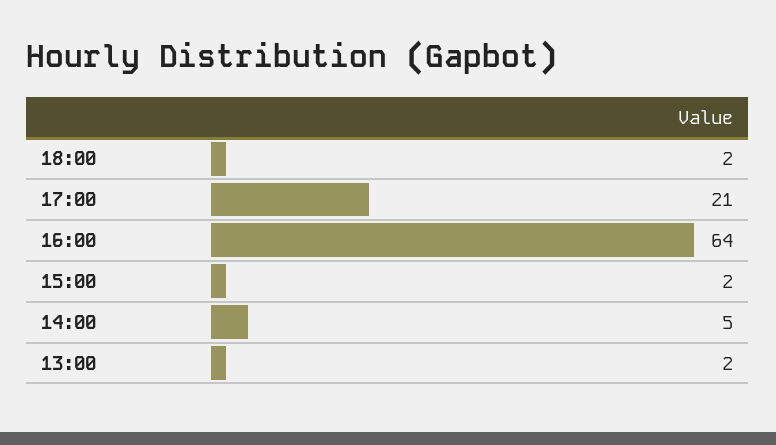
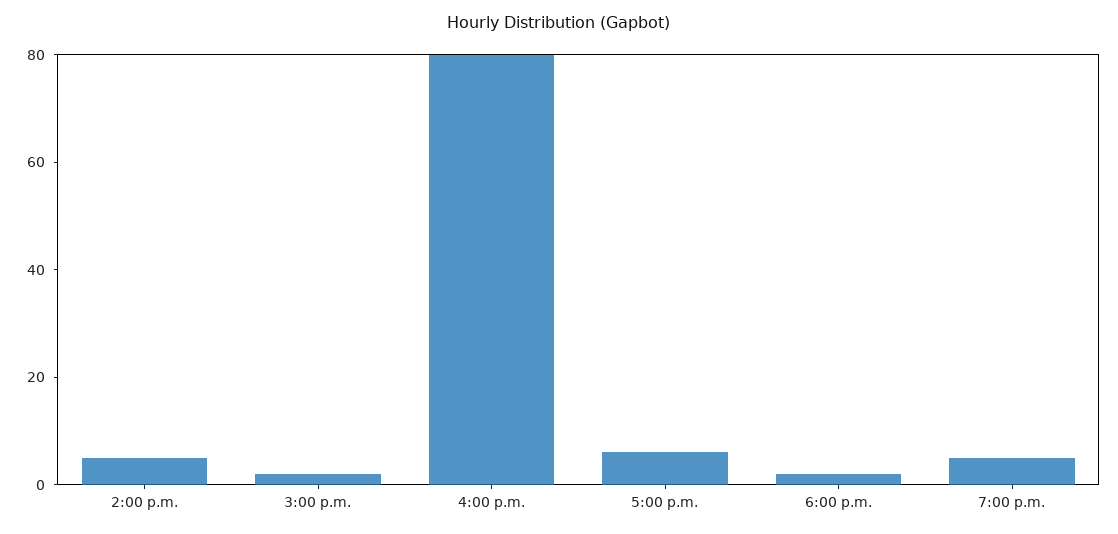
17:00: 21 -> 5
16:00: 64 -> 80
13:00: 2 -> none
7:00 p.m.: none -> 5

